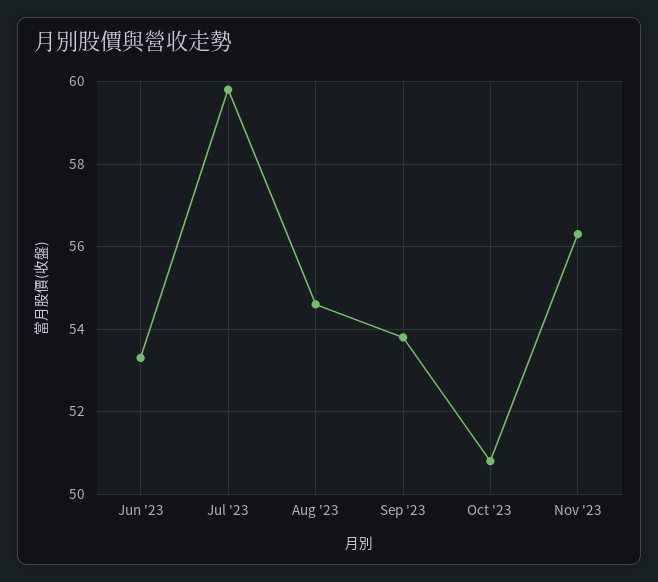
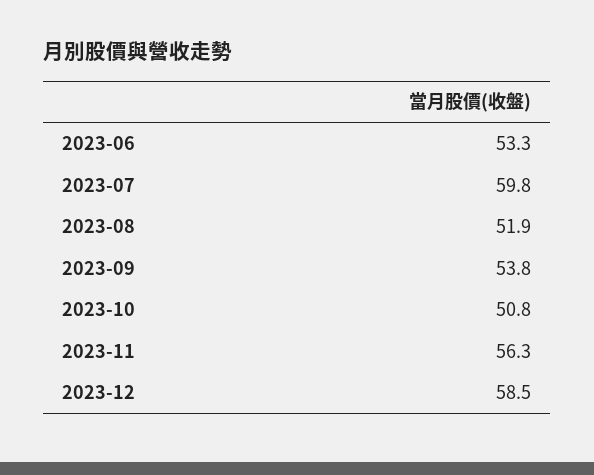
Aug '23: 54.5 -> 51.9
2023-12: none -> 58.5

